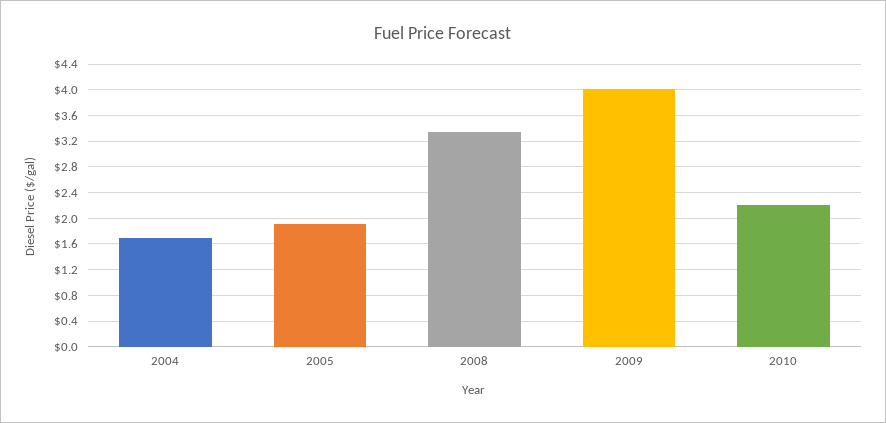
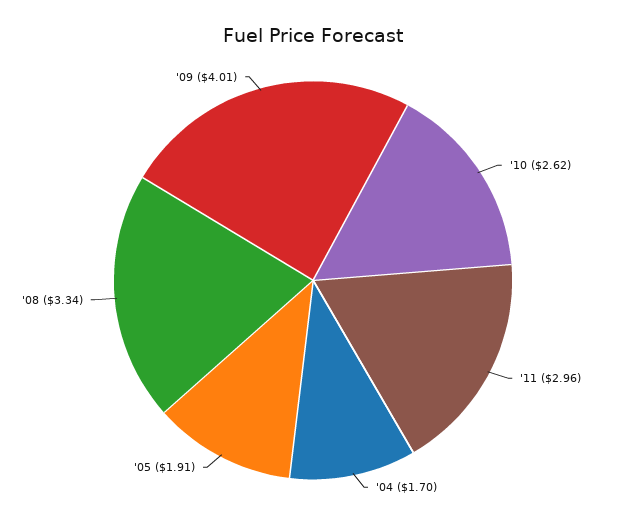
2010: 2.2 -> 2.62
'11: none -> 2.96

